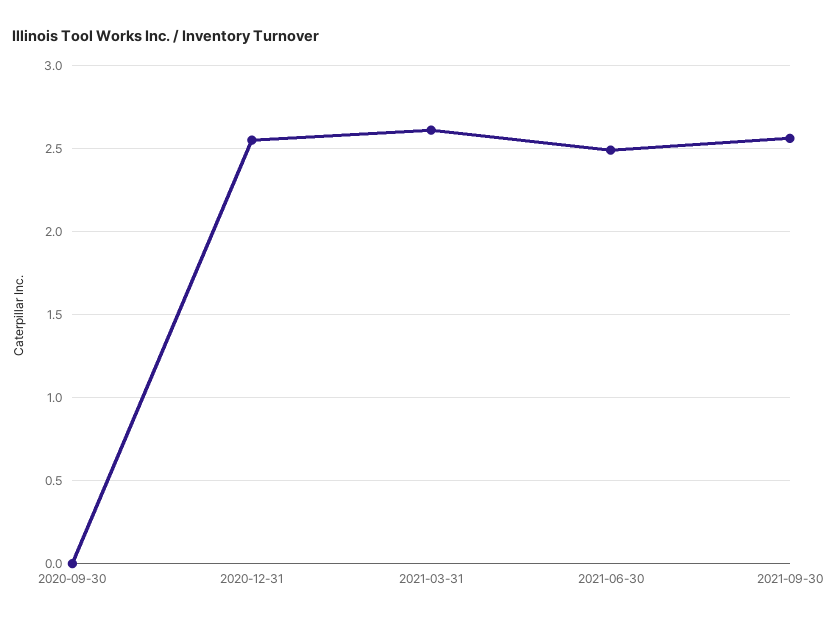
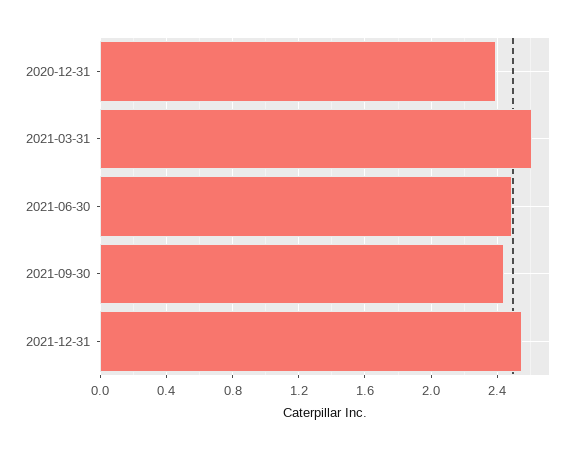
2020-09-30: 0 -> none
2020-12-31: 2.55 -> 2.4
2021-09-30: 2.55 -> 2.45
2021-12-31: none -> 2.55

